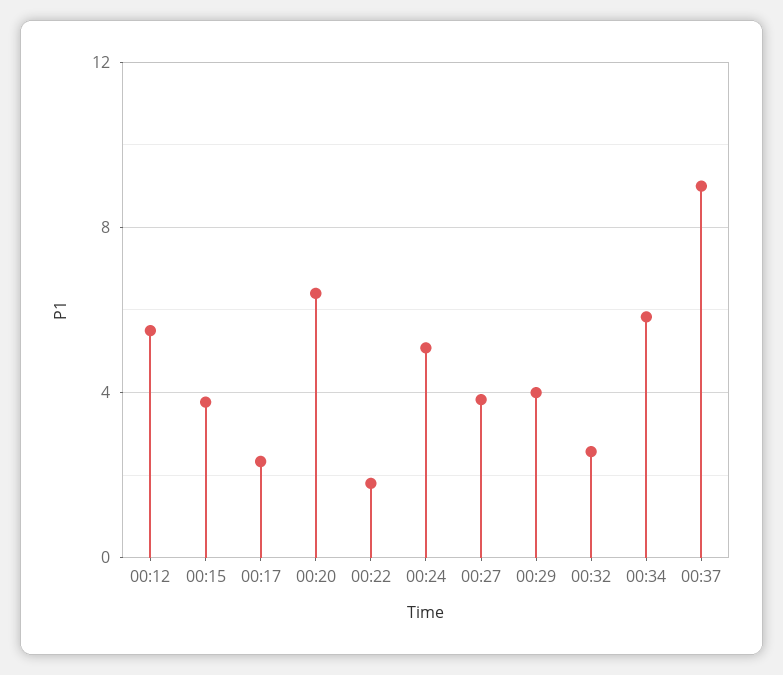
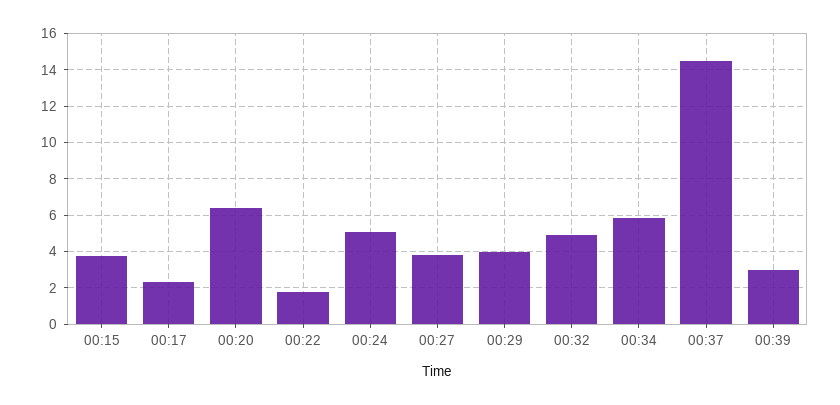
00:12: 5.5 -> none
00:32: 2.5 -> 5
00:37: 9 -> 14.5
00:39: none -> 3

